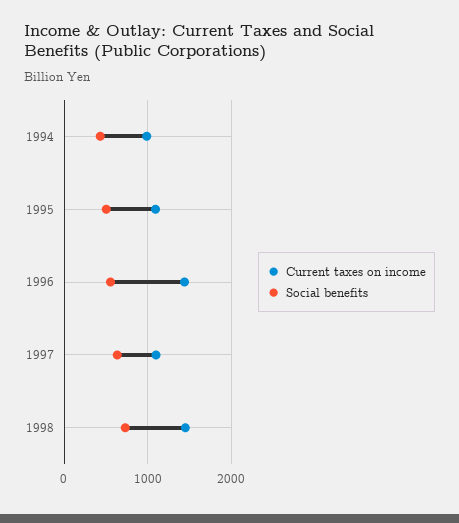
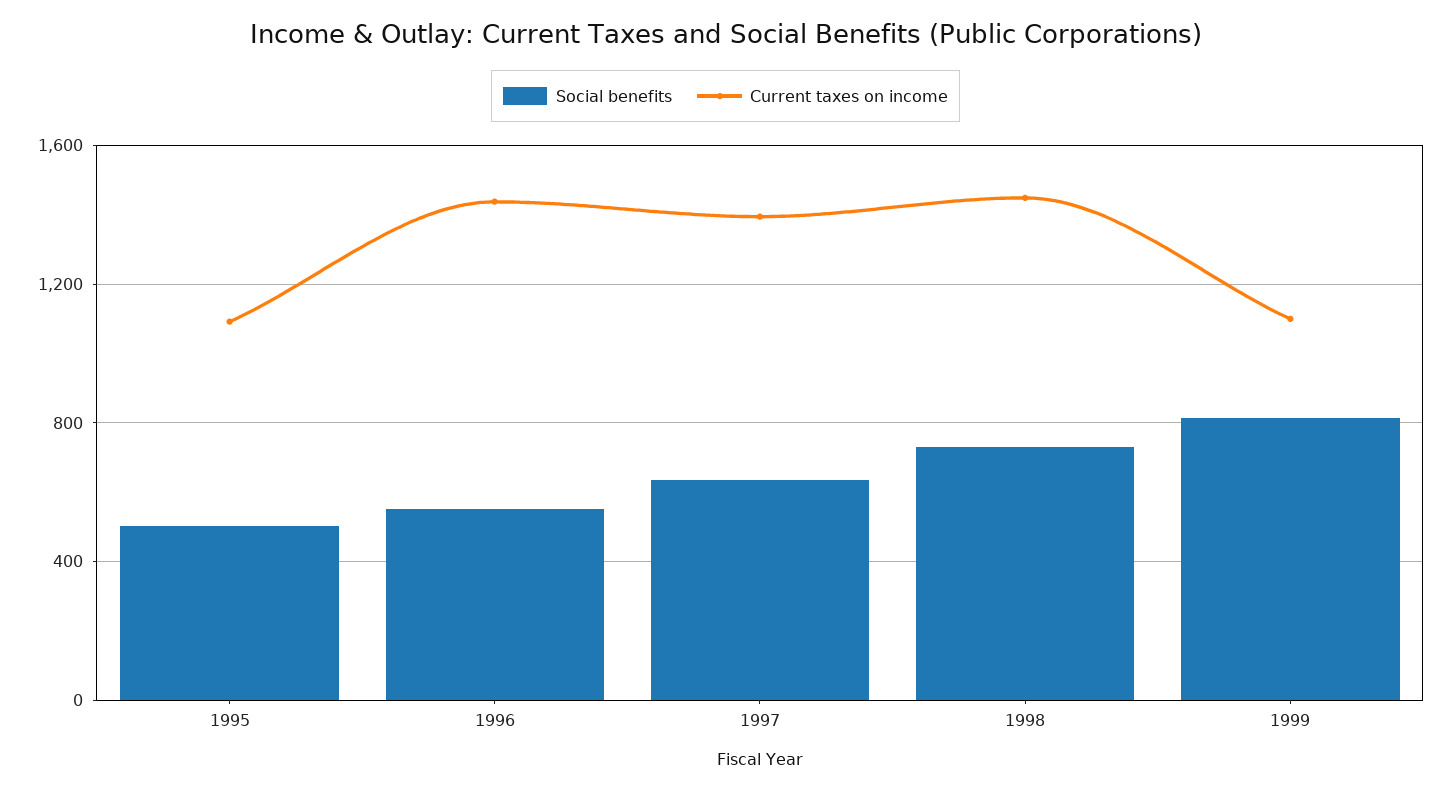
Current taxes on income, 1994: 1000 -> none
Social benefits, 1994: 400 -> none
Current taxes on income, 1997: 1100 -> 1400
Social benefits, 1999: none -> 800
Current taxes on income, 1999: none -> 1100

